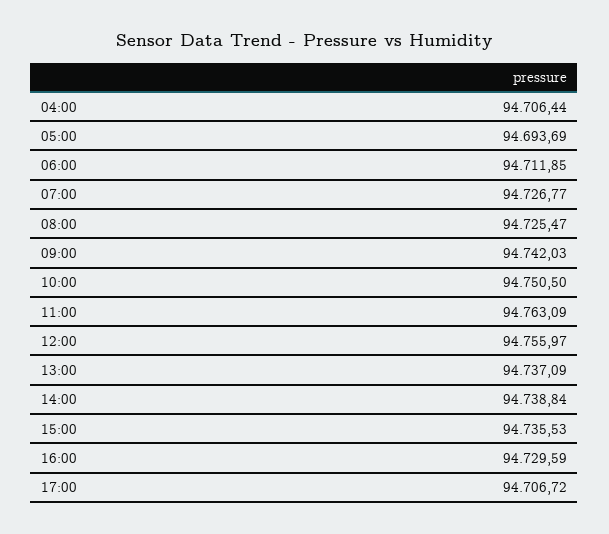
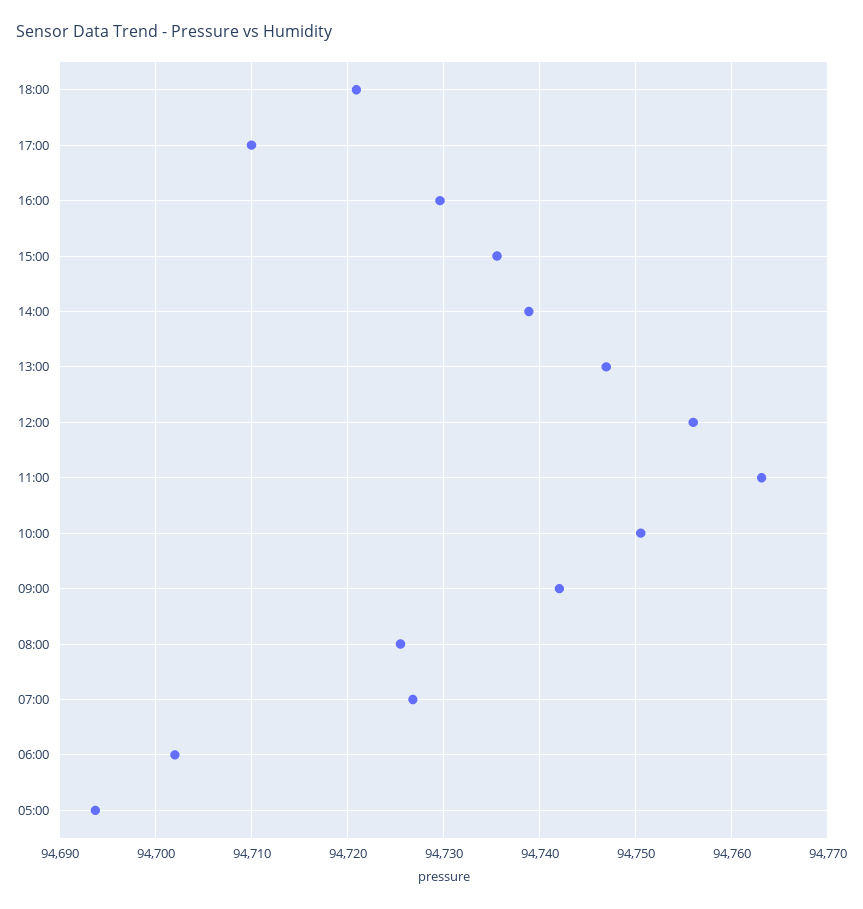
04:00: 94706.44 -> none
06:00: 94711.85 -> 94702
13:00: 94737.09 -> 94747
17:00: 94706.72 -> 94710
18:00: none -> 94721

